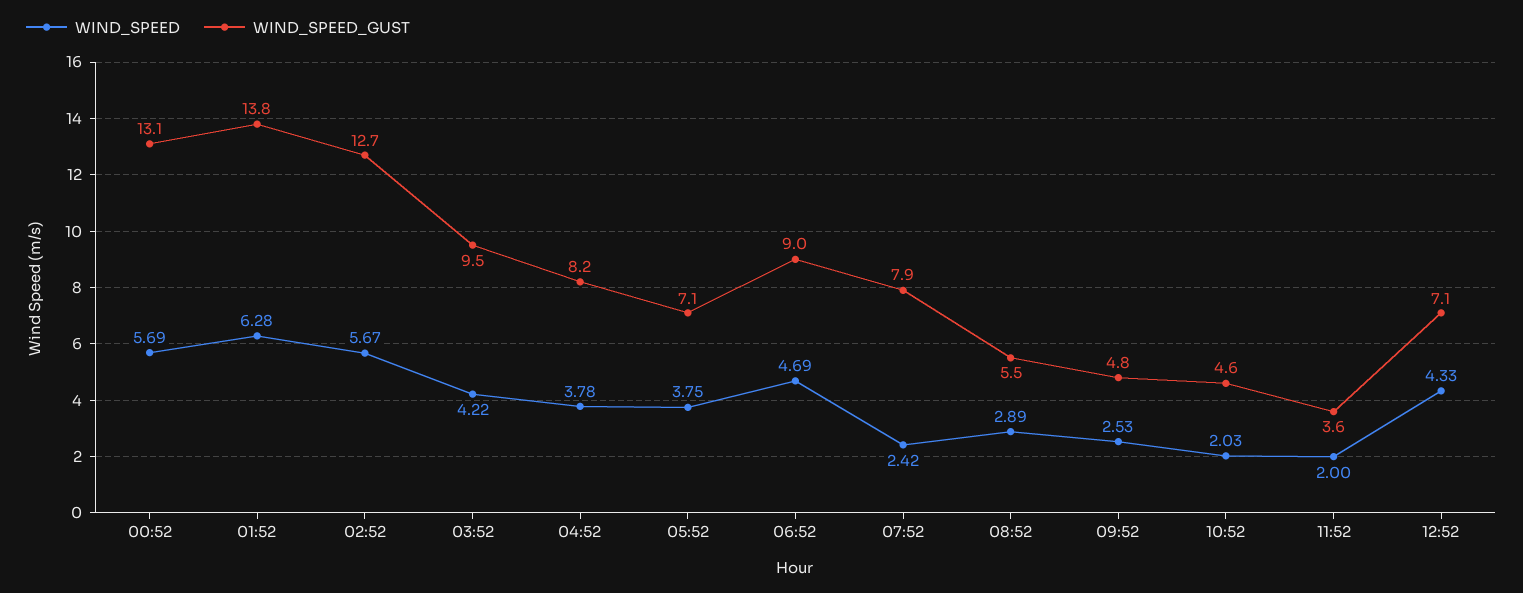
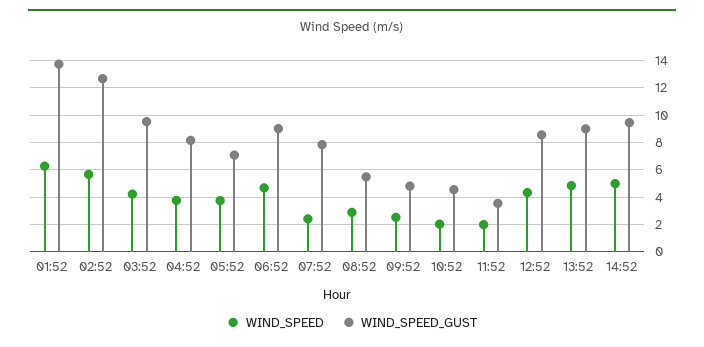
WIND_SPEED, 00:52: 5.69 -> none
WIND_SPEED_GUST, 00:52: 13.1 -> none
WIND_SPEED_GUST, 12:52: 7.1 -> 8.5
WIND_SPEED, 13:52: none -> 5
WIND_SPEED_GUST, 13:52: none -> 9
WIND_SPEED, 14:52: none -> 5
WIND_SPEED_GUST, 14:52: none -> 9.5

